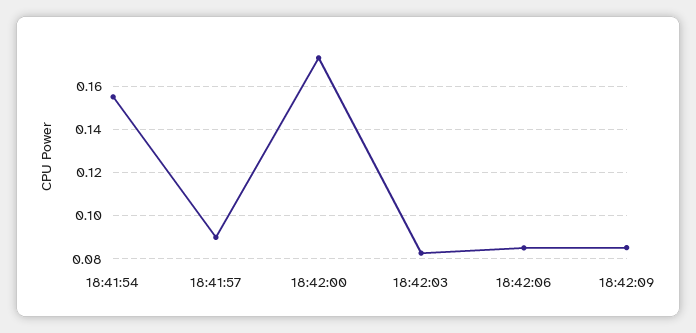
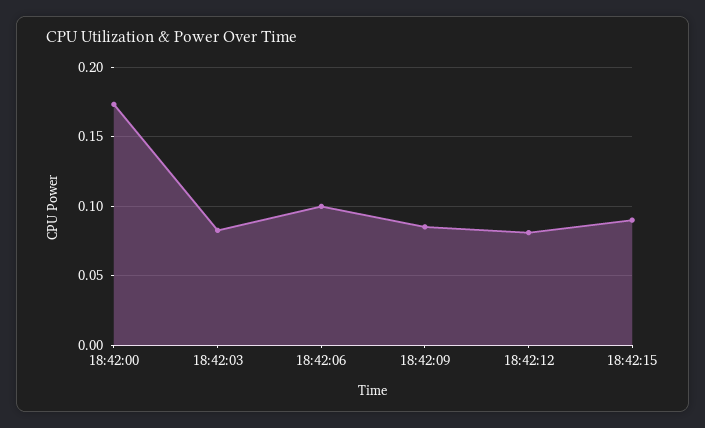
18:41:54: 0.155 -> none
18:41:57: 0.09 -> none
18:42:06: 0.085 -> 0.1
18:42:12: none -> 0.08
18:42:15: none -> 0.09

